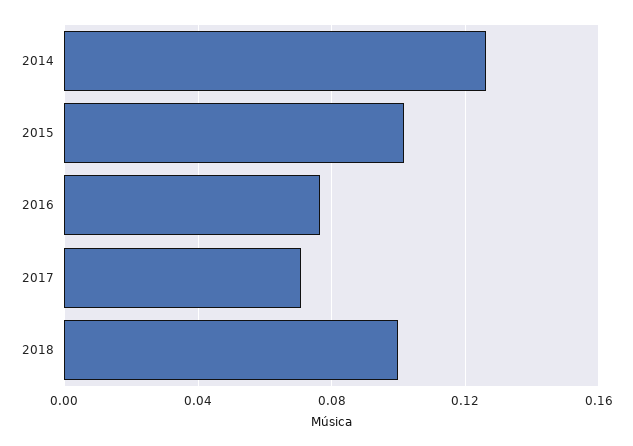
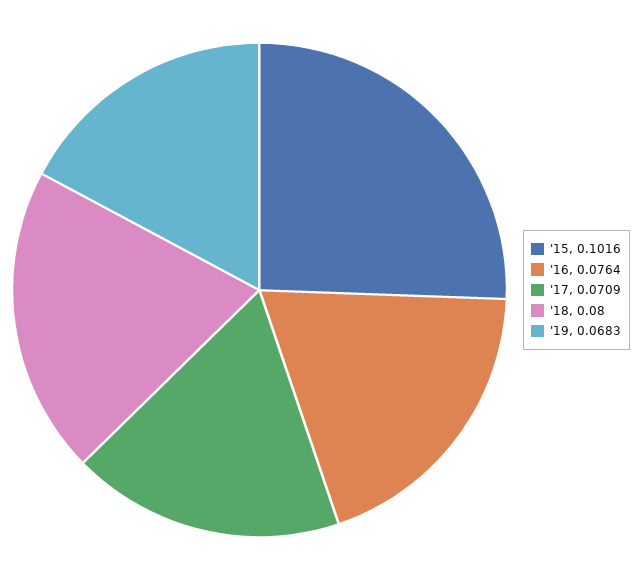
2014: 0.125 -> none
2018: 0.1 -> 0.08
'19: none -> 0.0683

